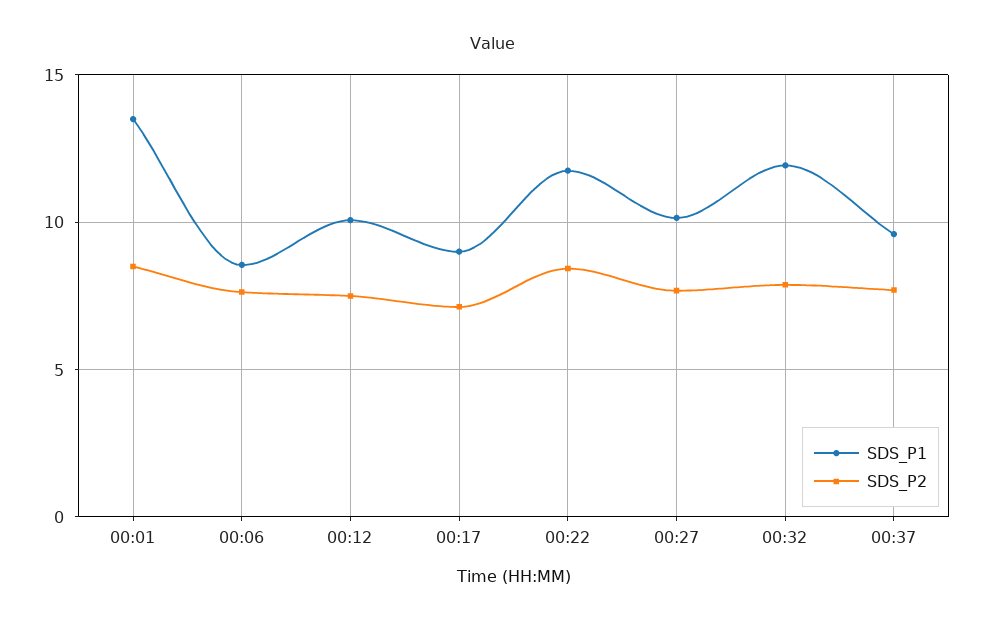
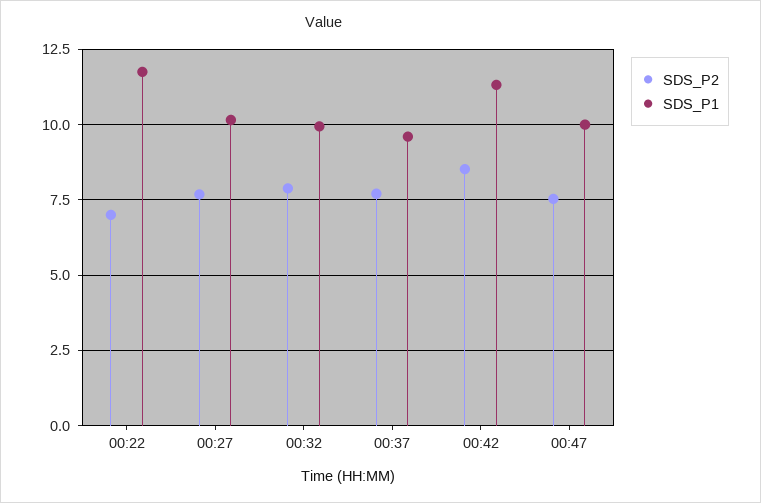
SDS_P1, 00:01: 13.5 -> none
SDS_P2, 00:01: 8.5 -> none
SDS_P1, 00:06: 8.5 -> none
SDS_P2, 00:06: 7.5 -> none
SDS_P1, 00:12: 10 -> none
SDS_P2, 00:12: 7.5 -> none
SDS_P1, 00:17: 9 -> none
SDS_P2, 00:17: 7 -> none
SDS_P2, 00:22: 8.5 -> 7
SDS_P1, 00:32: 12 -> 10
SDS_P2, 00:42: none -> 8.5
SDS_P1, 00:42: none -> 11.25
SDS_P2, 00:47: none -> 7.5
SDS_P1, 00:47: none -> 10

